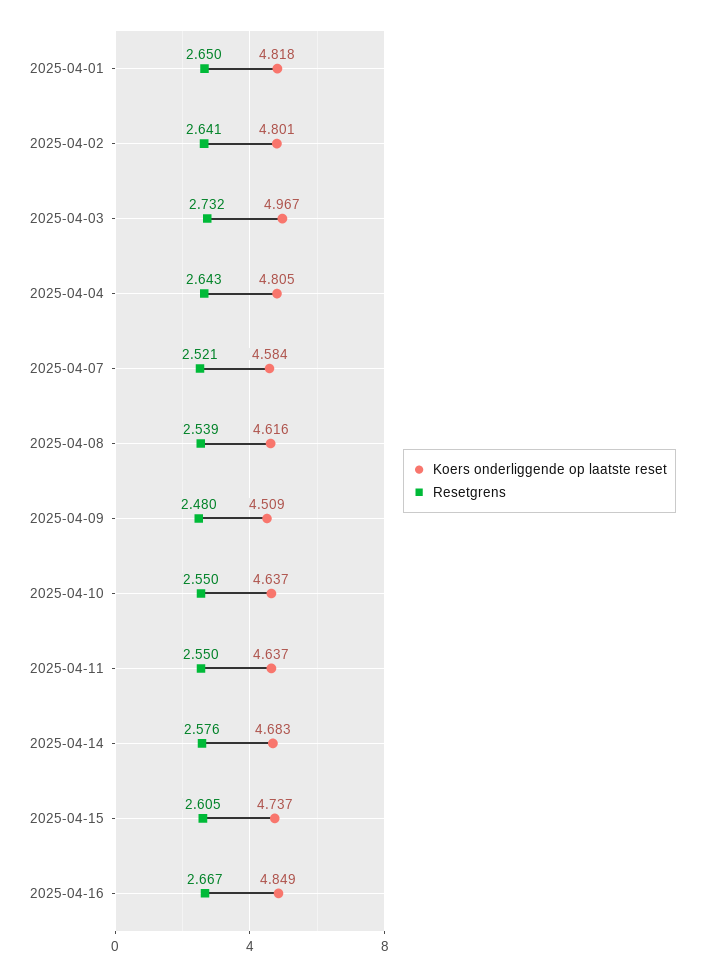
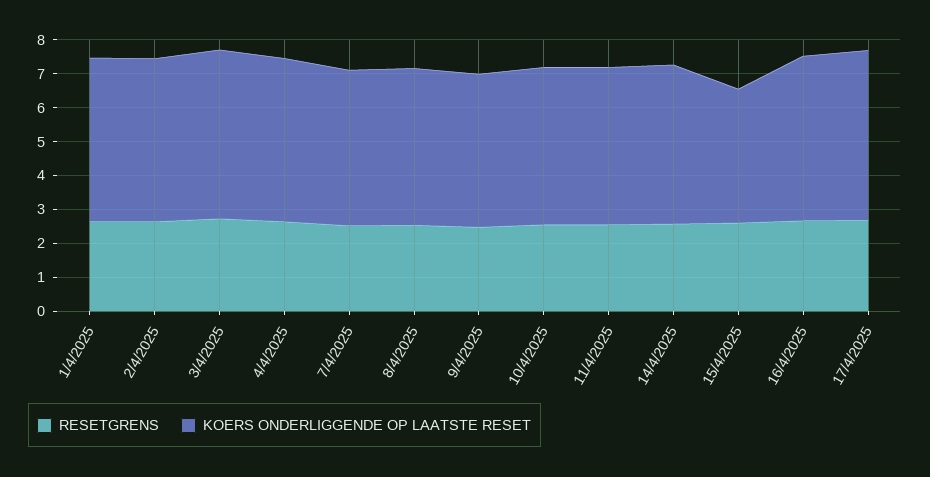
Koers onderliggende op laatste reset, 2025-04-15: 4.737 -> 4
Resetgrens, 17/4/2025: none -> 2.75
Koers onderliggende op laatste reset, 17/4/2025: none -> 5

